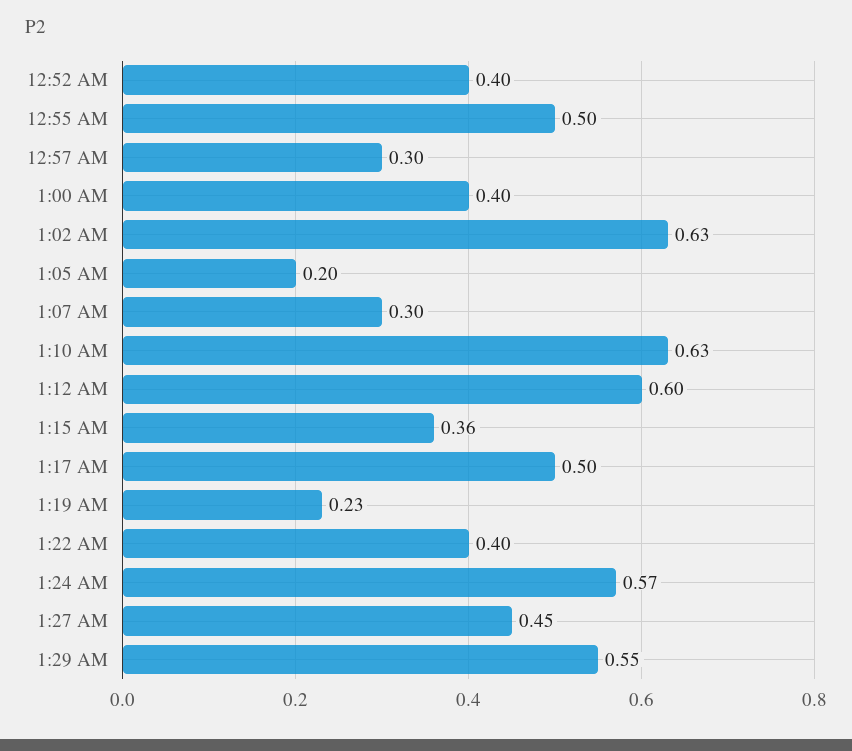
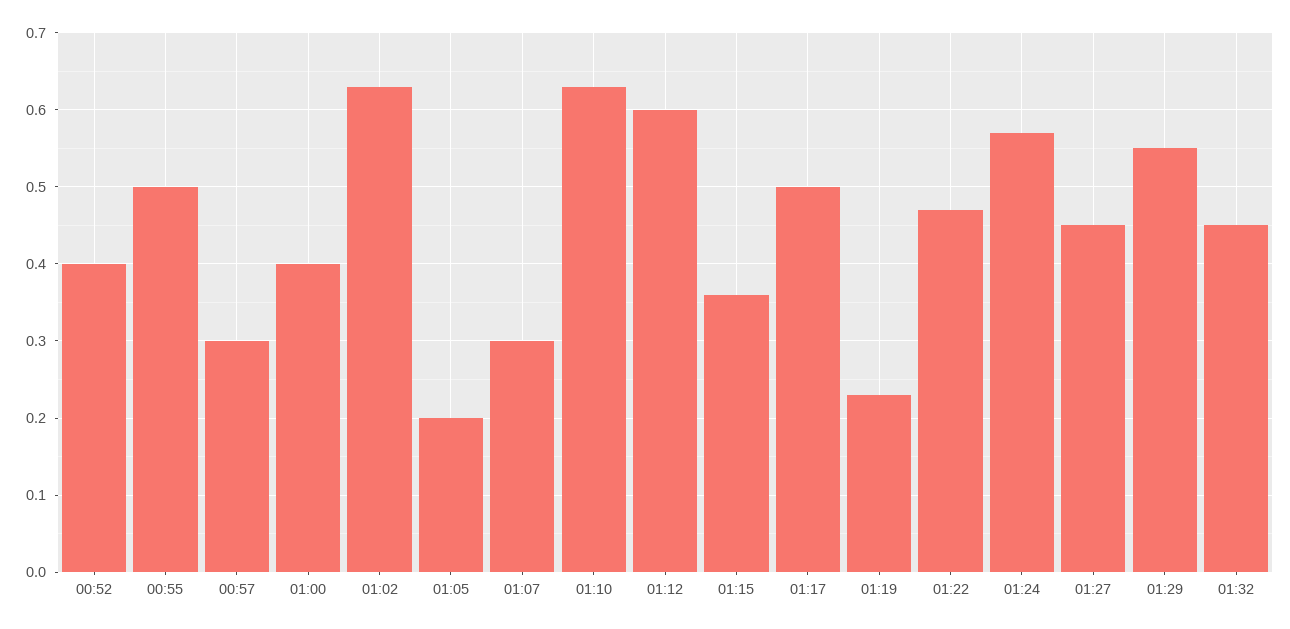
1:22 AM: 0.4 -> 0.47
01:32: none -> 0.45

